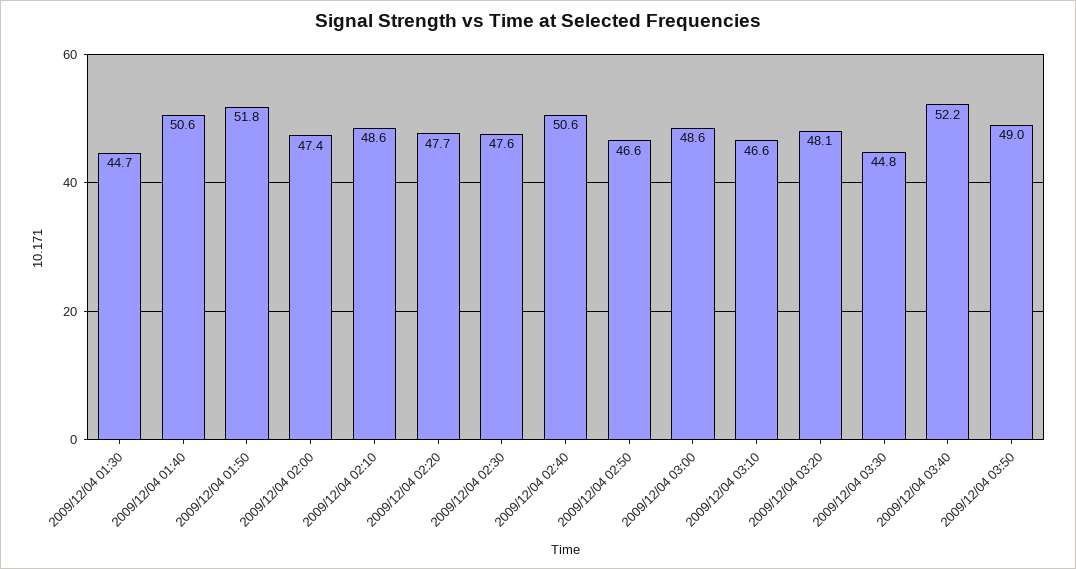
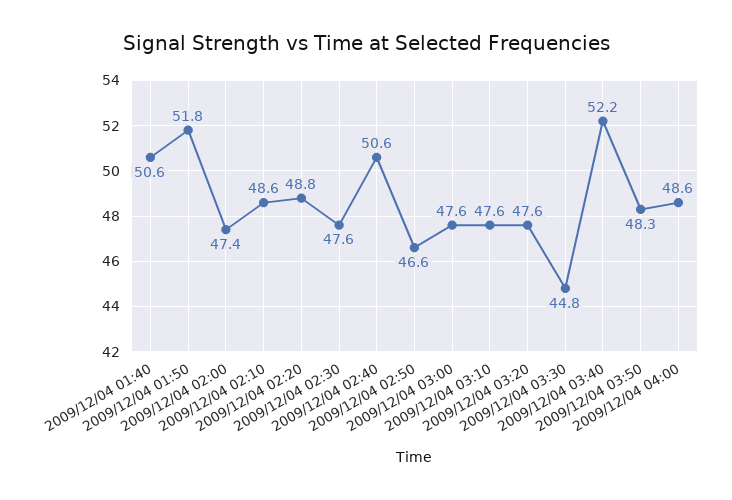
2009/12/04 01:30: 44.7 -> none
2009/12/04 02:20: 47.7 -> 48.8
2009/12/04 03:00: 48.6 -> 47.6
2009/12/04 03:10: 46.6 -> 47.6
2009/12/04 03:20: 48.1 -> 47.6
2009/12/04 03:50: 49 -> 48.3
2009/12/04 04:00: none -> 48.6

